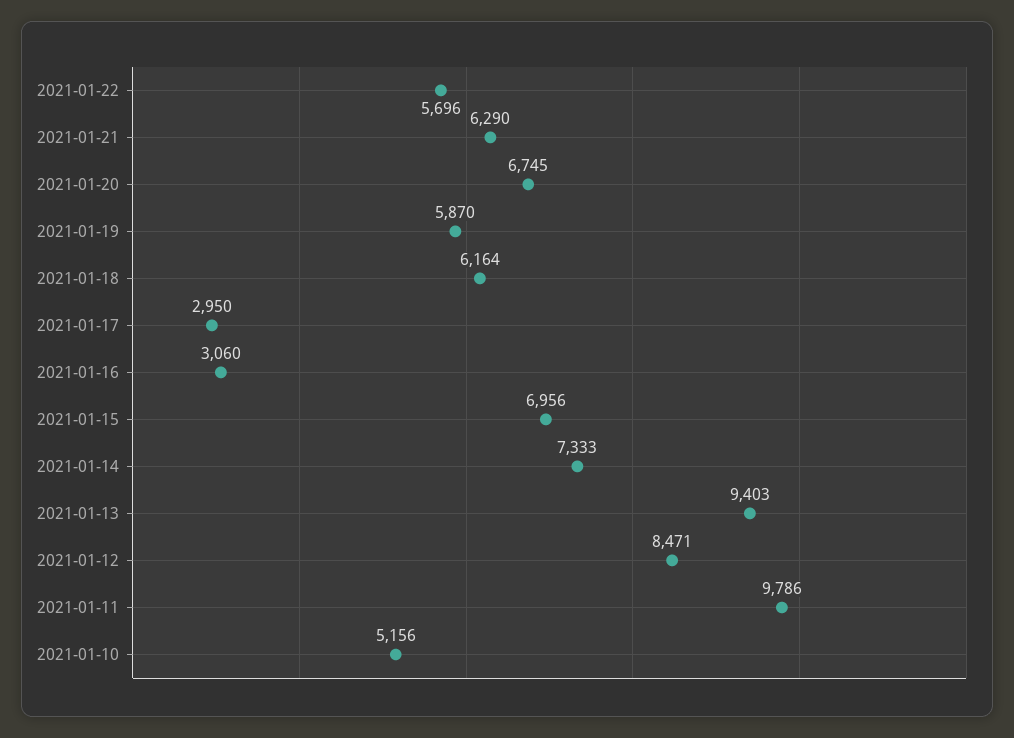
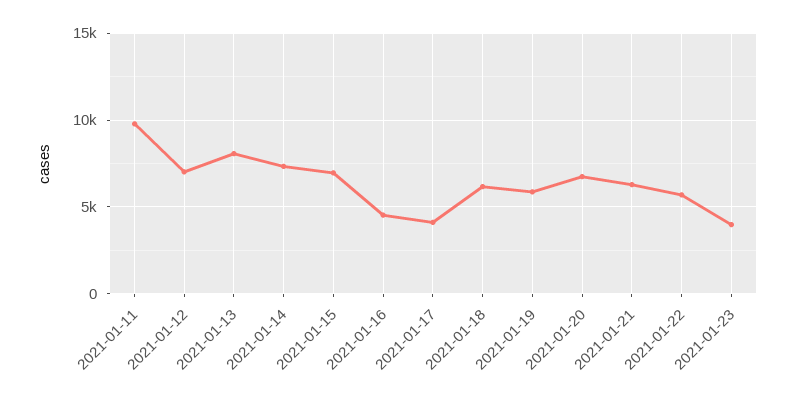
2021-01-17: 2950 -> 4000
2021-01-16: 3060 -> 4500
2021-01-13: 9403 -> 8000
2021-01-12: 8471 -> 7000
2021-01-10: 5156 -> none
2021-01-23: none -> 4000

